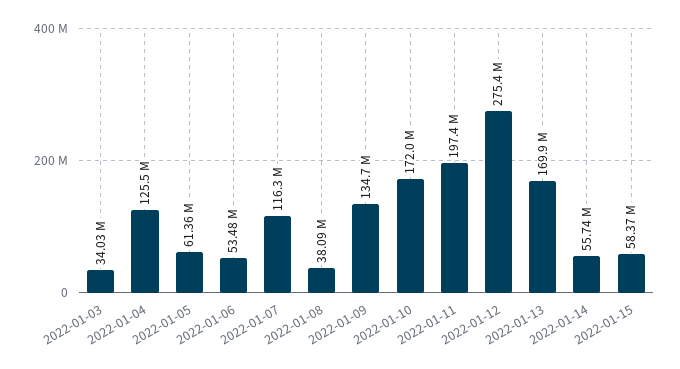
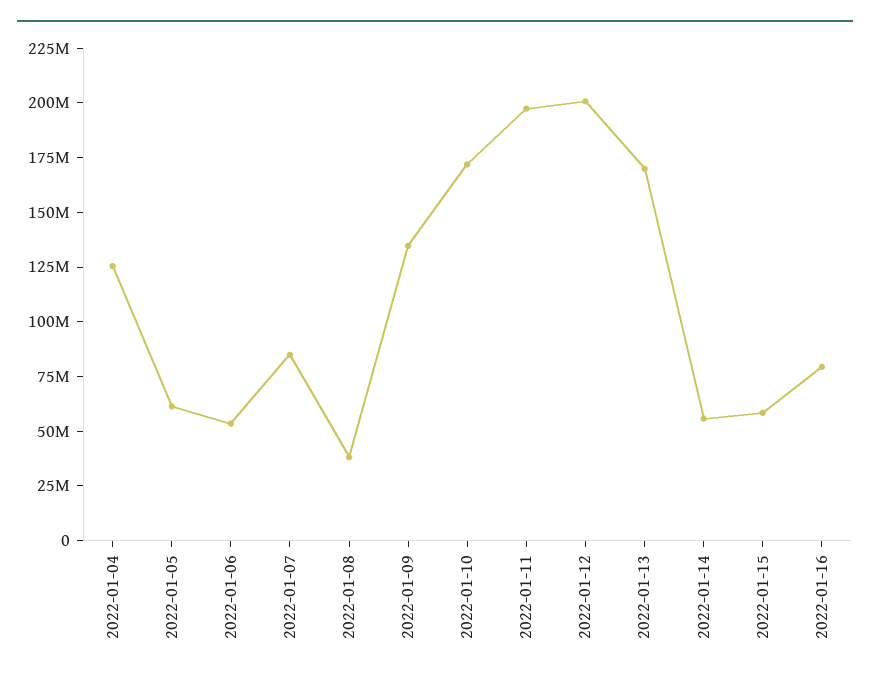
2022-01-03: 34030000 -> none
2022-01-07: 116300000 -> 85000000
2022-01-12: 275400000 -> 200000000
2022-01-16: none -> 80000000

